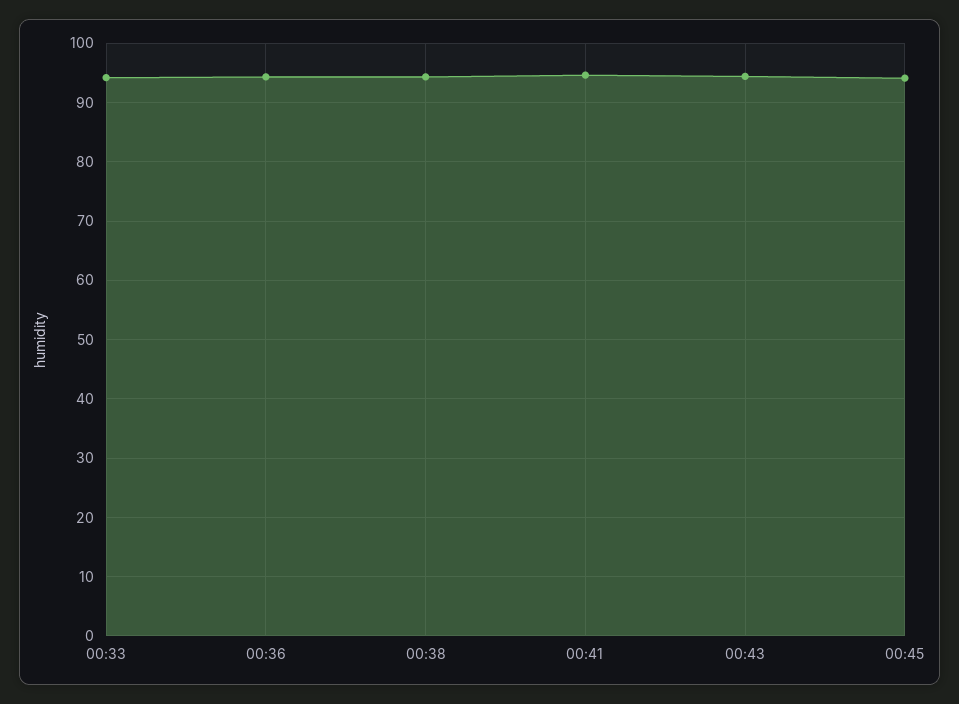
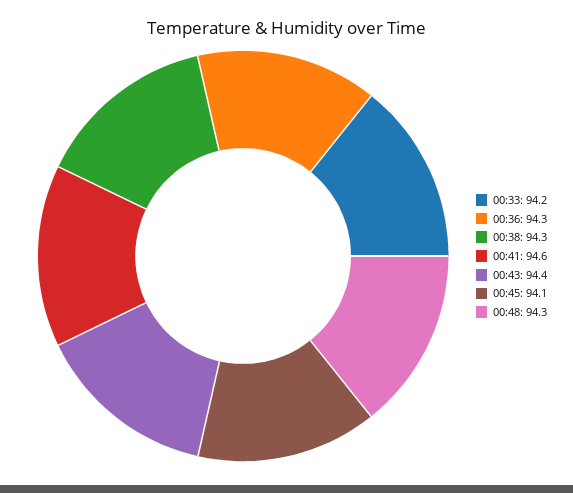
00:48: none -> 94.3

